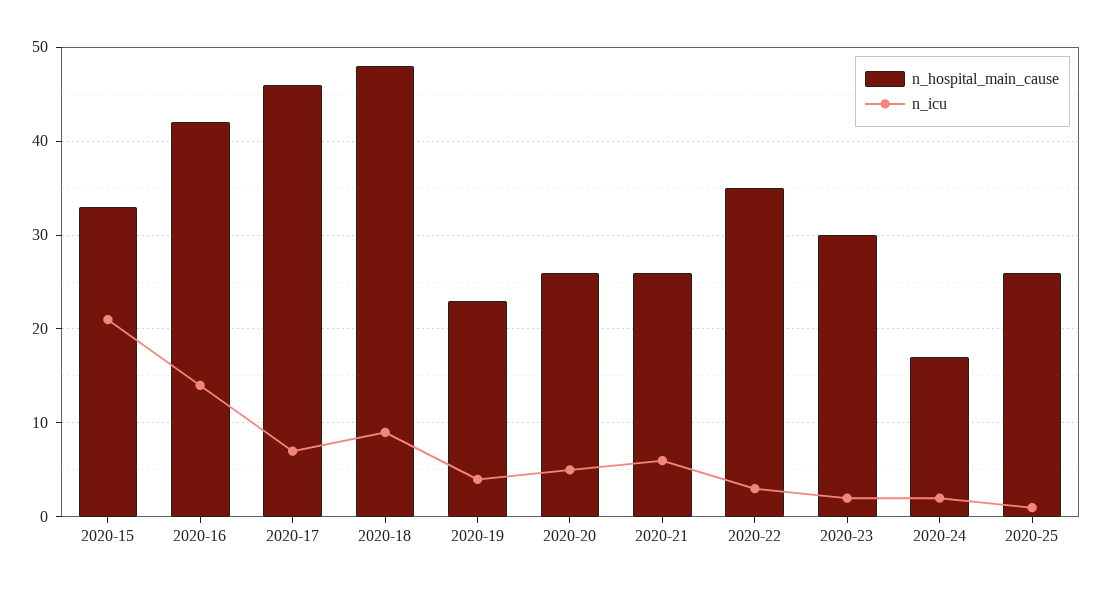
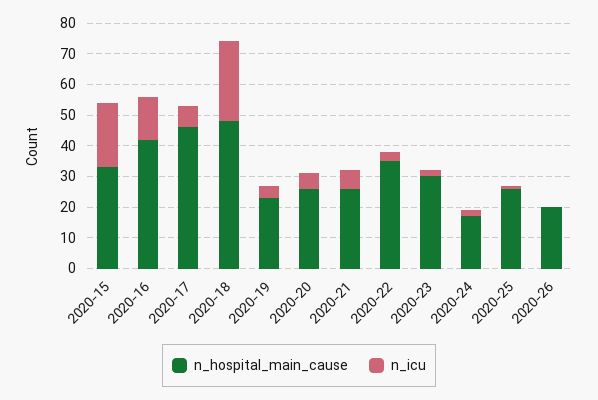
n_icu, 2020-18: 9 -> 25
n_hospital_main_cause, 2020-26: none -> 20
n_icu, 2020-26: none -> 0

